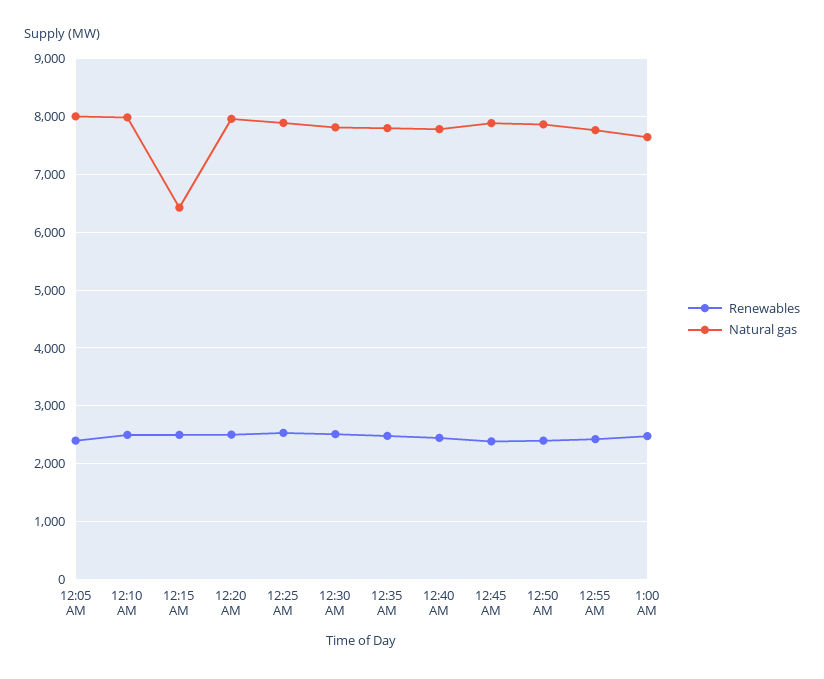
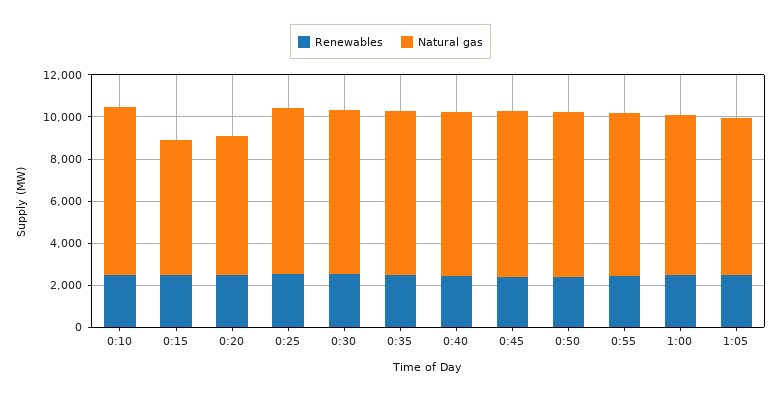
Renewables, 12:05 AM: 2400 -> none
Natural gas, 12:05 AM: 8000 -> none
Natural gas, 12:20 AM: 8000 -> 6500
Renewables, 1:05: none -> 2500
Natural gas, 1:05: none -> 7500

